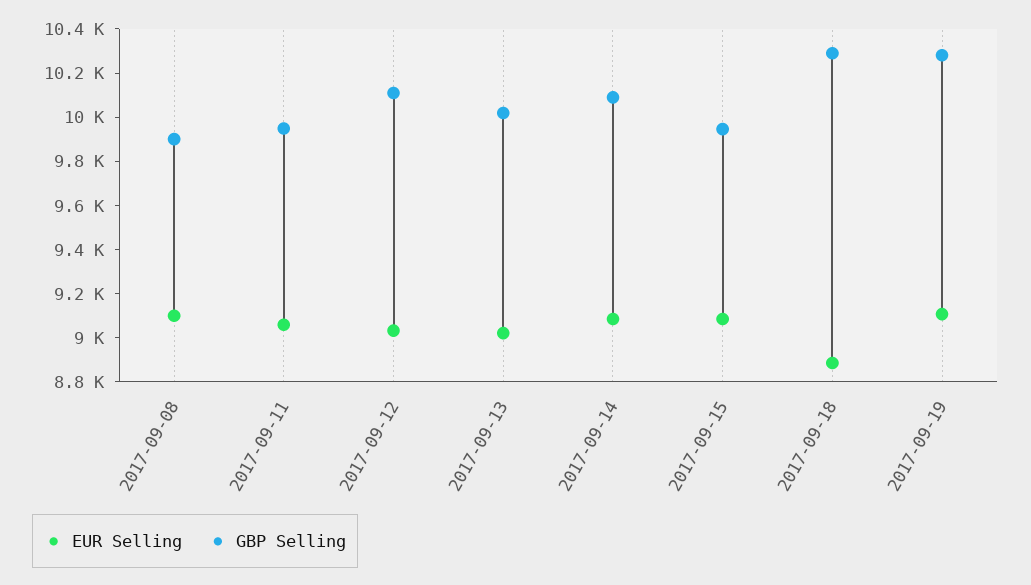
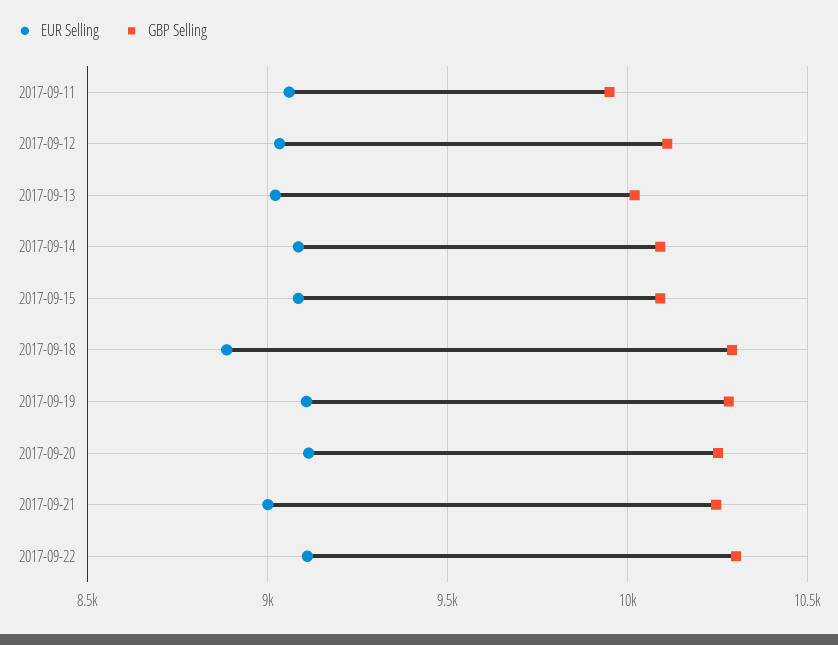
EUR Selling, 2017-09-08: 9100 -> none
GBP Selling, 2017-09-08: 9900 -> none
GBP Selling, 2017-09-15: 9950 -> 10100
EUR Selling, 2017-09-20: none -> 9100
GBP Selling, 2017-09-20: none -> 10250
EUR Selling, 2017-09-21: none -> 9000
GBP Selling, 2017-09-21: none -> 10250
EUR Selling, 2017-09-22: none -> 9100
GBP Selling, 2017-09-22: none -> 10300

